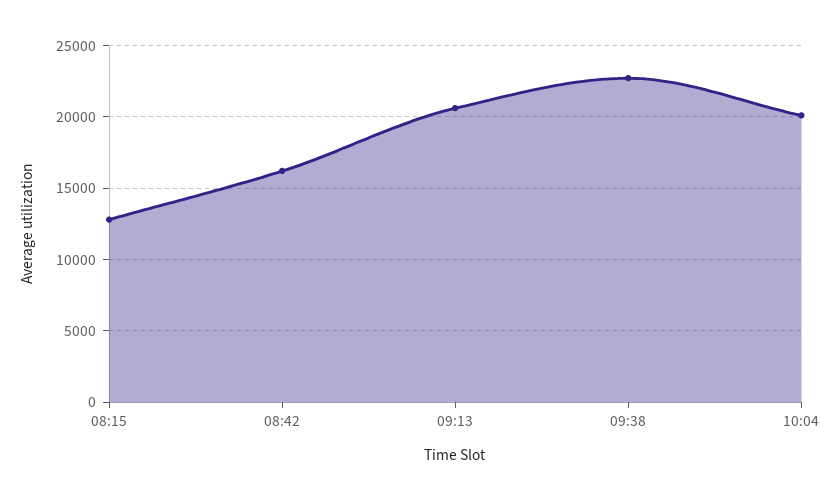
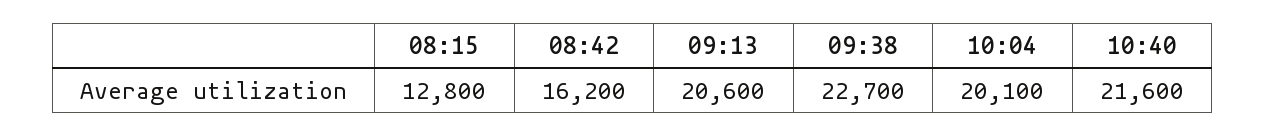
10:40: none -> 21600

